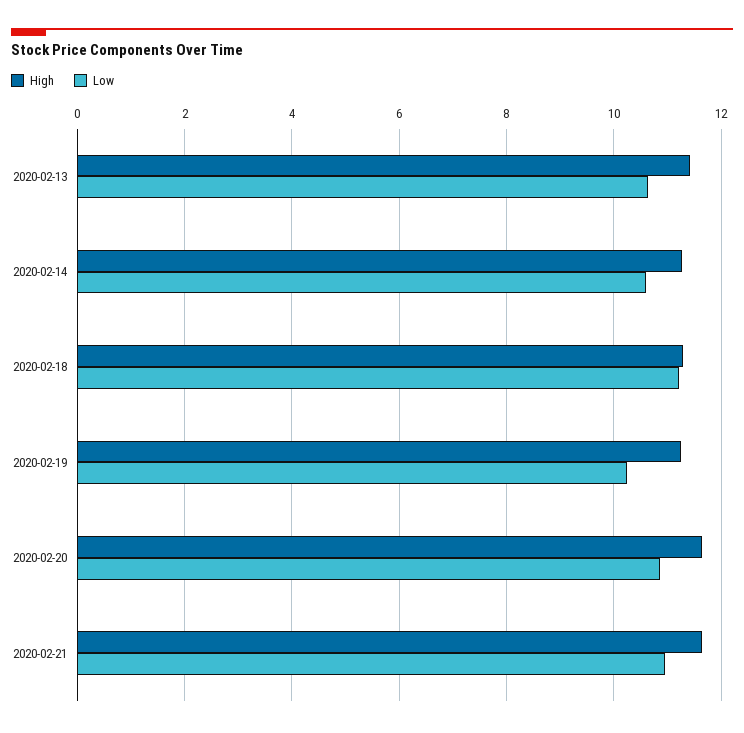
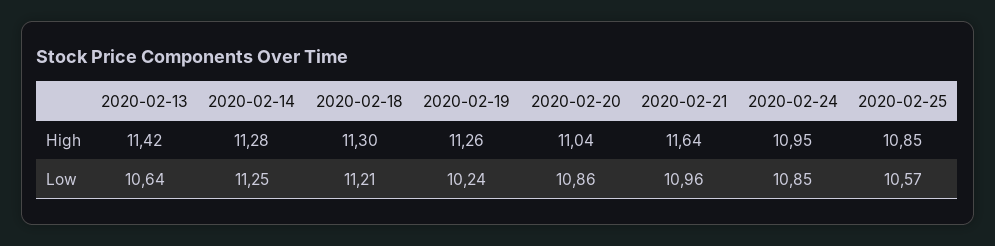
Low, 2020-02-14: 10.6 -> 11.25
High, 2020-02-20: 11.6 -> 11.04
High, 2020-02-24: none -> 10.95
High, 2020-02-25: none -> 10.85
Low, 2020-02-24: none -> 10.85
Low, 2020-02-25: none -> 10.57

